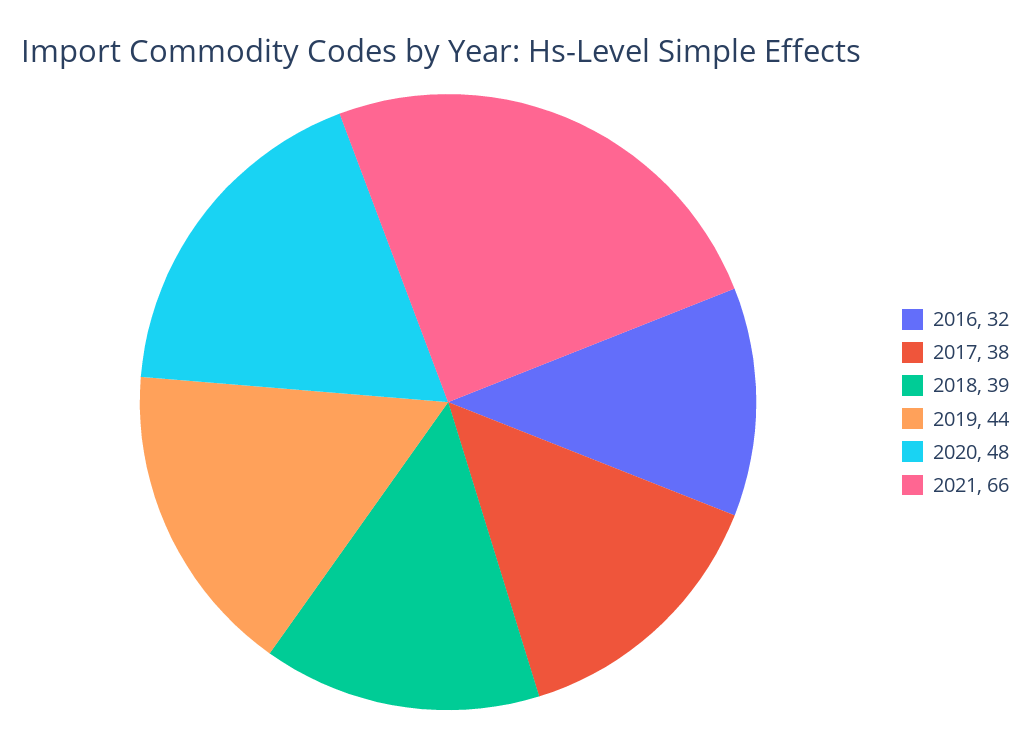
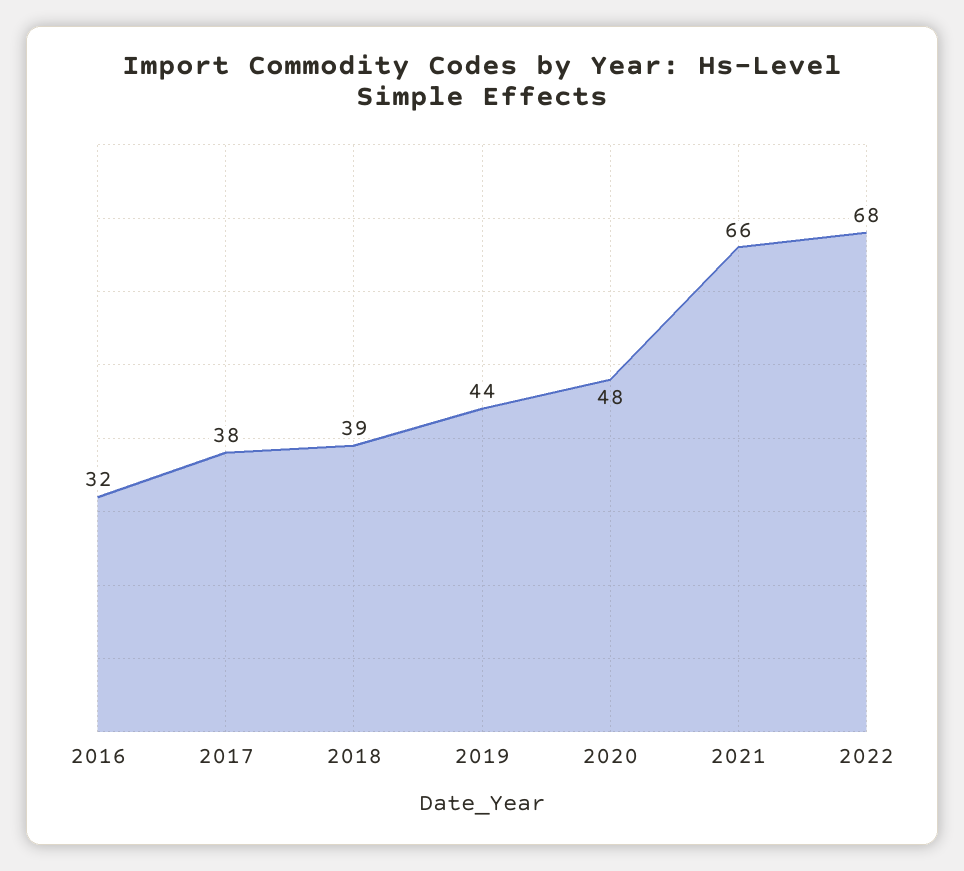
2022: none -> 68

